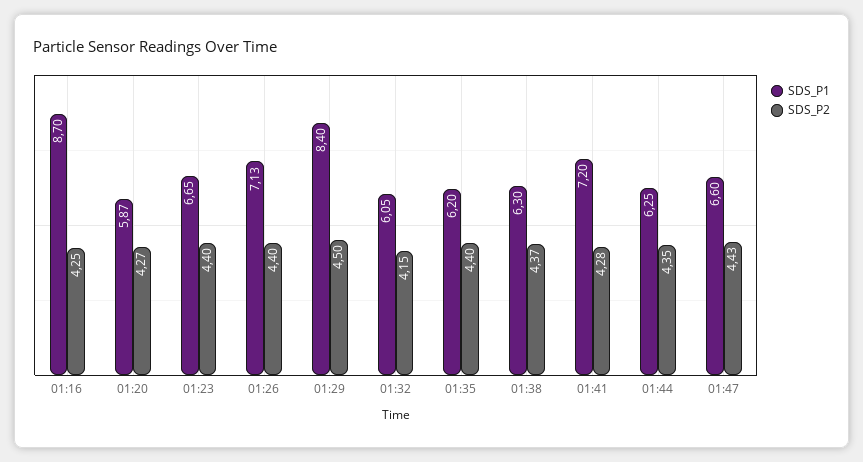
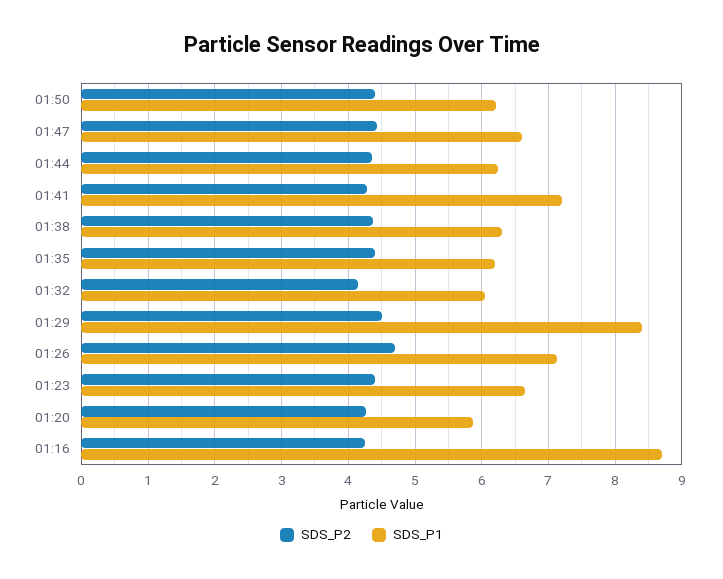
SDS_P2, 01:26: 4.4 -> 4.7
SDS_P2, 01:50: none -> 4.4
SDS_P1, 01:50: none -> 6.2

